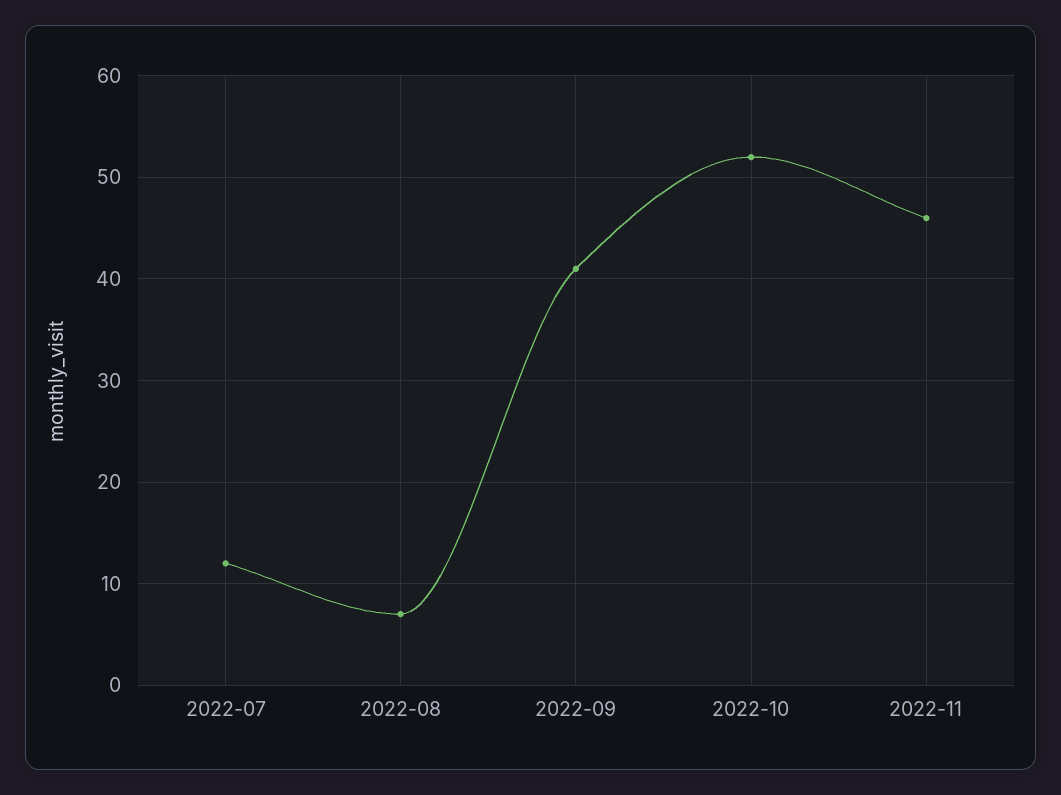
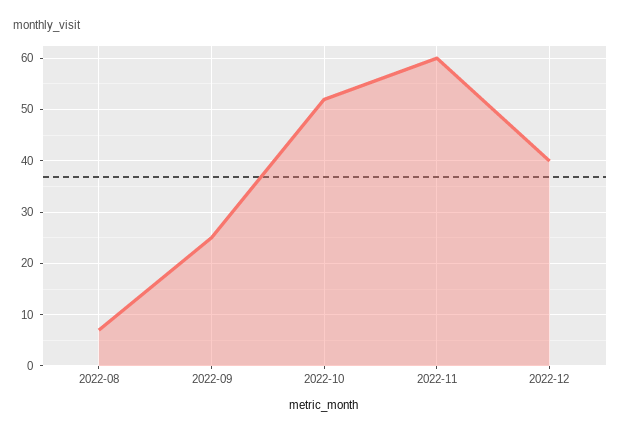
2022-07: 12 -> none
2022-09: 41 -> 25
2022-11: 46 -> 60
2022-12: none -> 40

